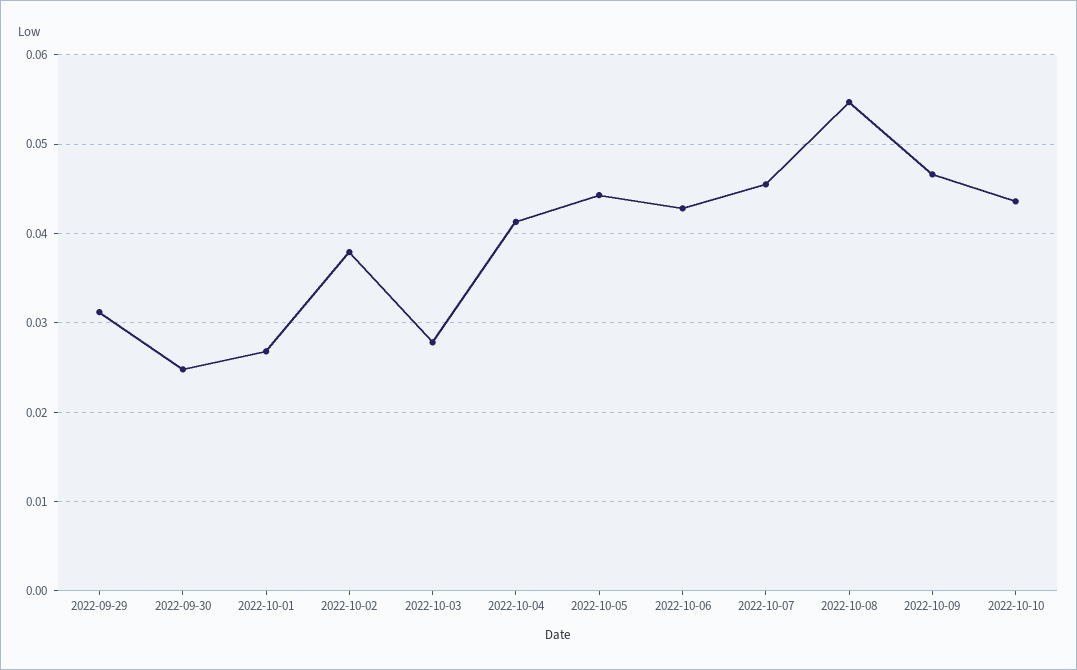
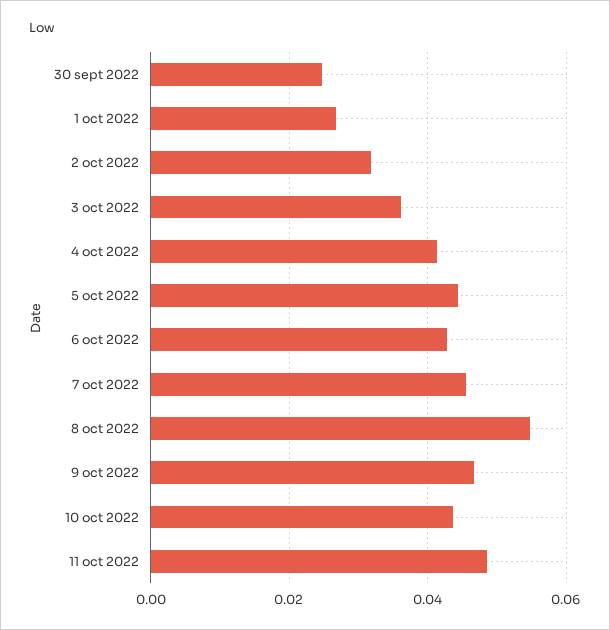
2022-09-29: 0.031 -> none
2022-10-02: 0.038 -> 0.032
2022-10-03: 0.028 -> 0.036
11 oct 2022: none -> 0.048

